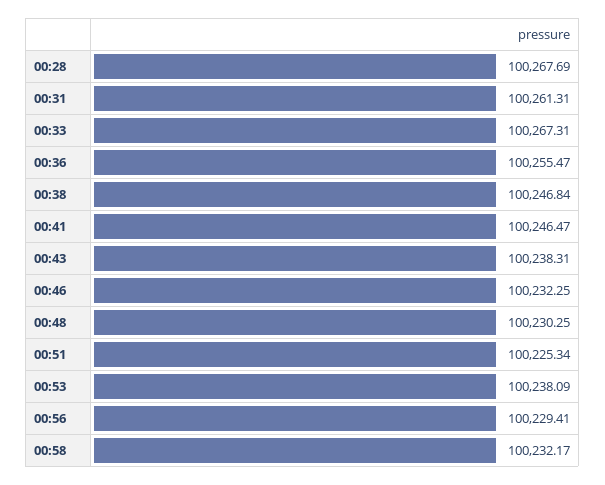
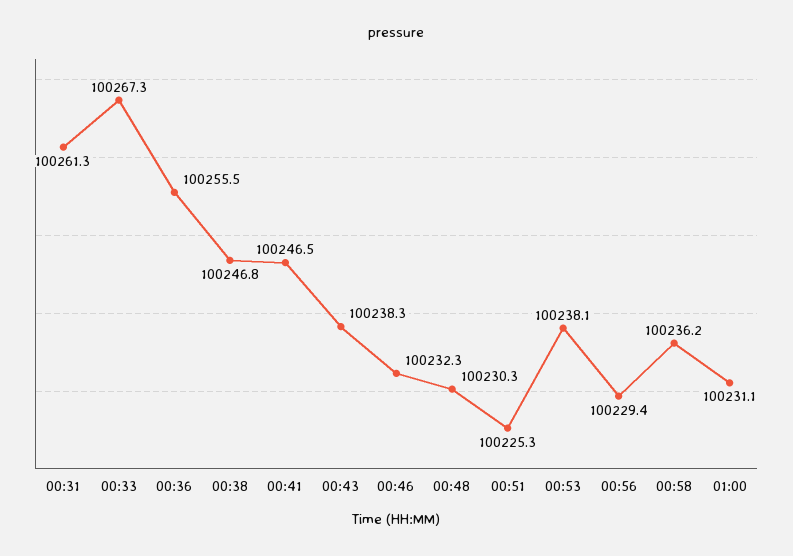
00:28: 100267.69 -> none
00:58: 100232.17 -> 100236.2
01:00: none -> 100231.1

